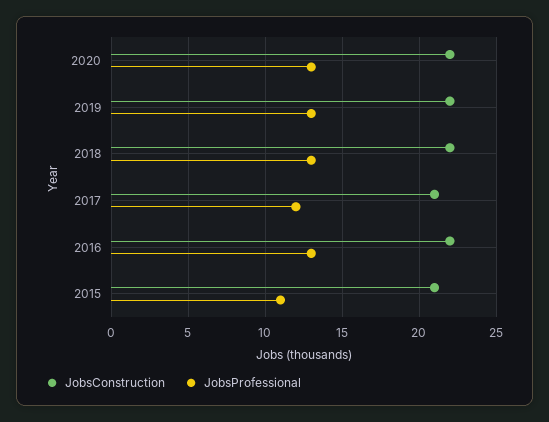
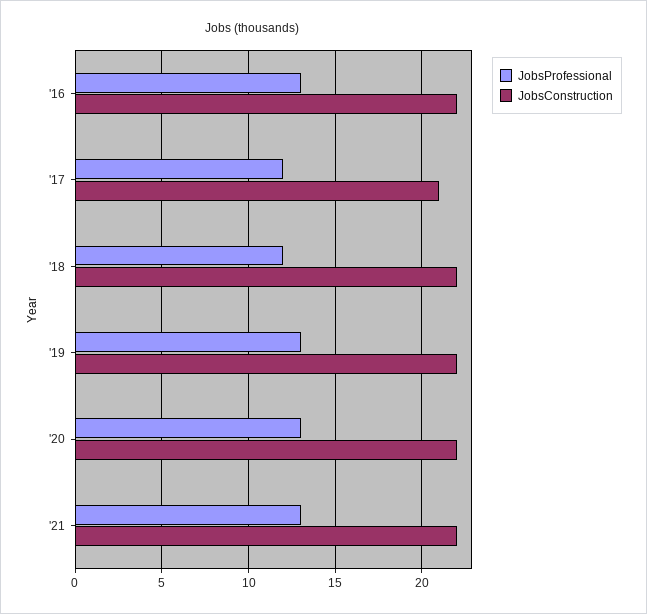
JobsProfessional, 2018: 13 -> 12
JobsConstruction, 2015: 21 -> none
JobsProfessional, 2015: 11 -> none
JobsProfessional, '21: none -> 13
JobsConstruction, '21: none -> 22

